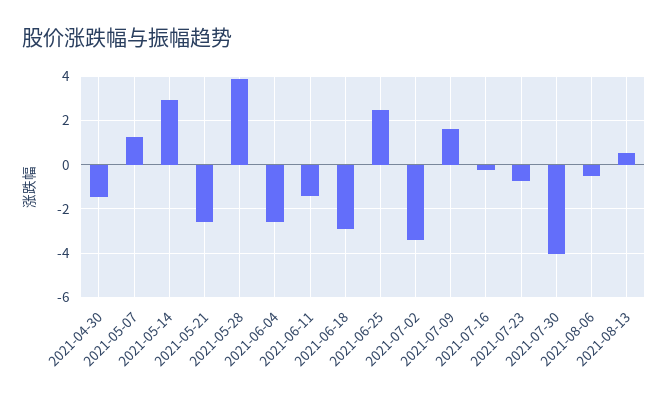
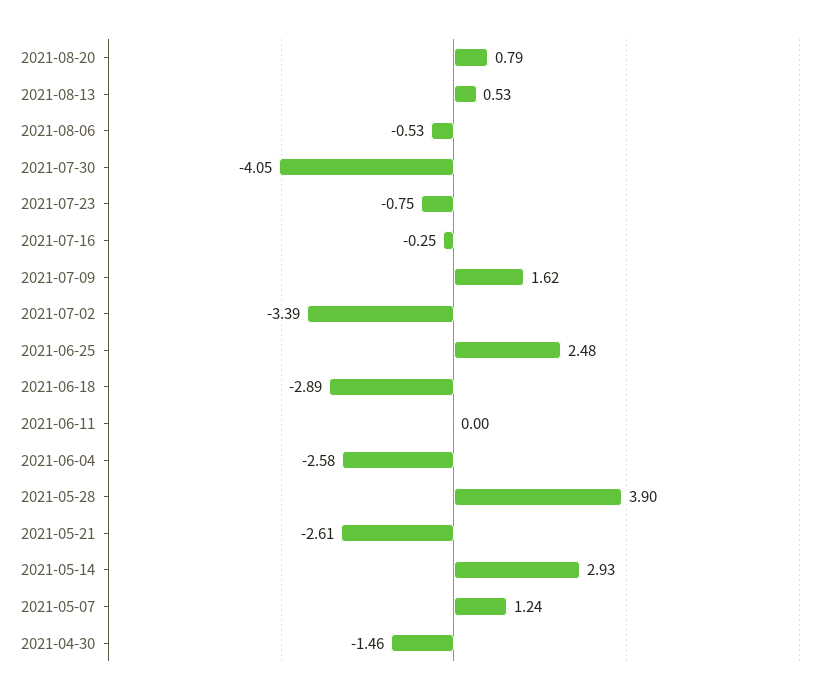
2021-06-11: -1.5 -> 0
2021-08-20: none -> 0.79

